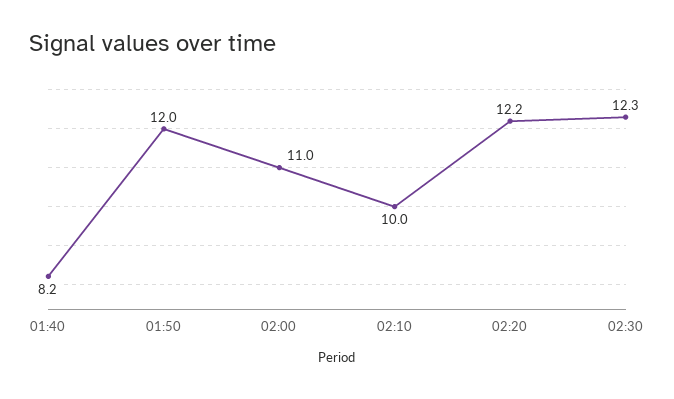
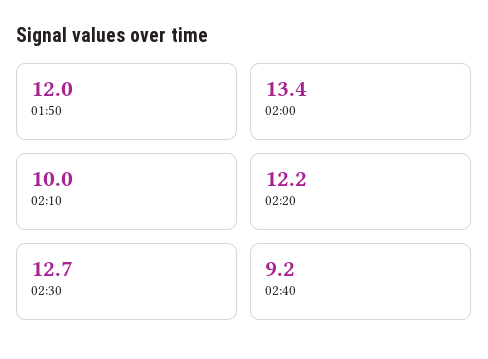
01:40: 8.2 -> none
02:00: 11 -> 13.4
02:30: 12.3 -> 12.7
02:40: none -> 9.2

